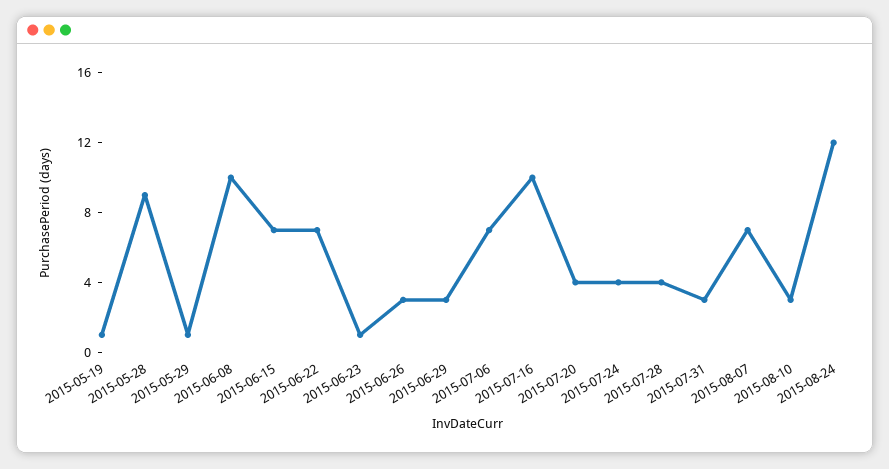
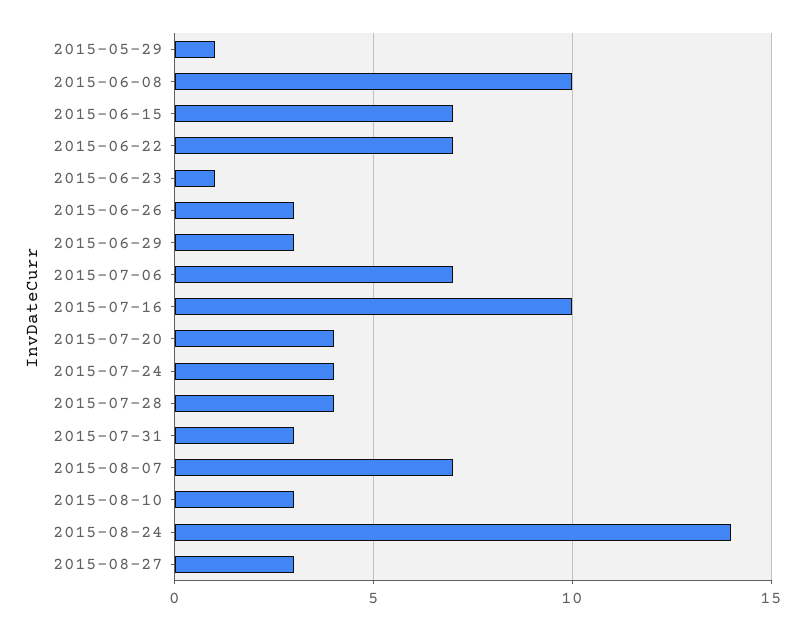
2015-05-19: 1 -> none
2015-05-28: 9 -> none
2015-08-24: 12 -> 14
2015-08-27: none -> 3

